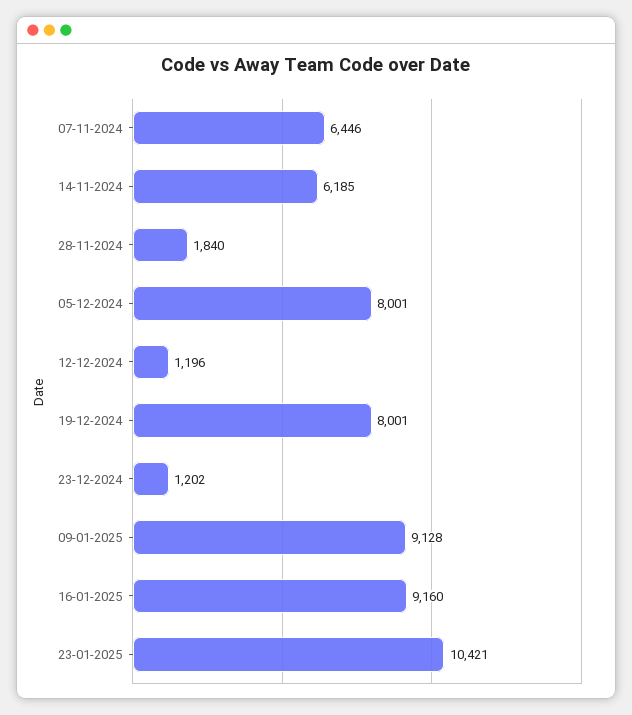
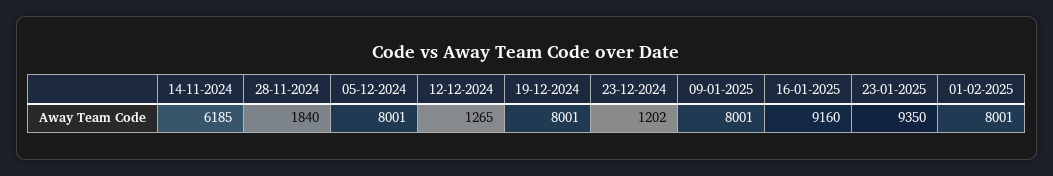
07-11-2024: 6446 -> none
12-12-2024: 1196 -> 1265
09-01-2025: 9128 -> 8001
23-01-2025: 10421 -> 9350
01-02-2025: none -> 8001

